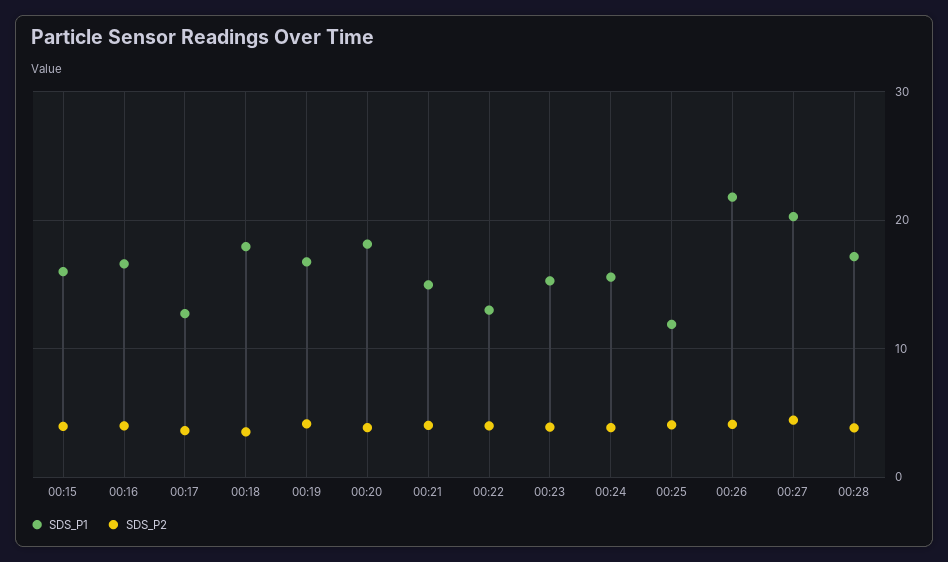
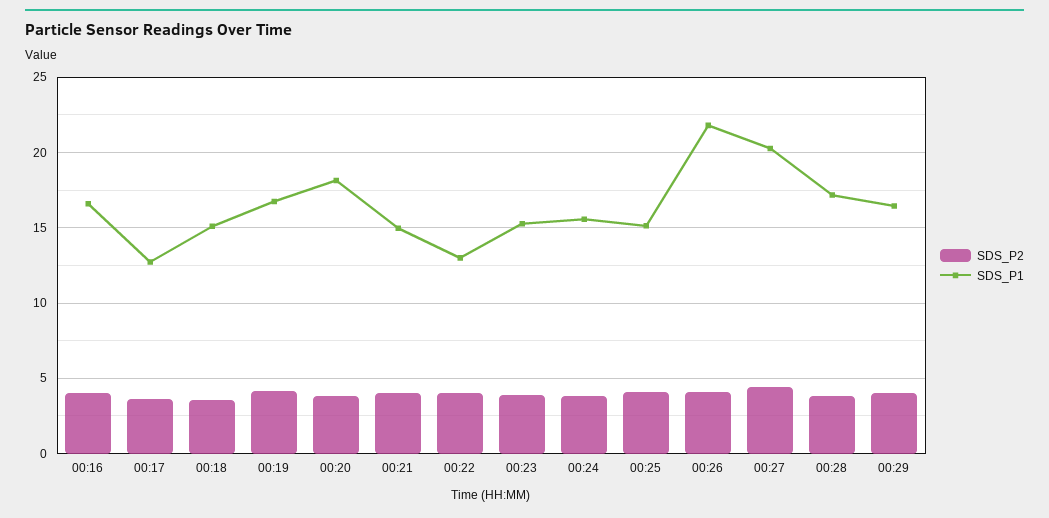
SDS_P1, 00:15: 16 -> none
SDS_P2, 00:15: 4 -> none
SDS_P1, 00:18: 18 -> 15
SDS_P1, 00:25: 12 -> 15
SDS_P2, 00:29: none -> 4
SDS_P1, 00:29: none -> 16.5

